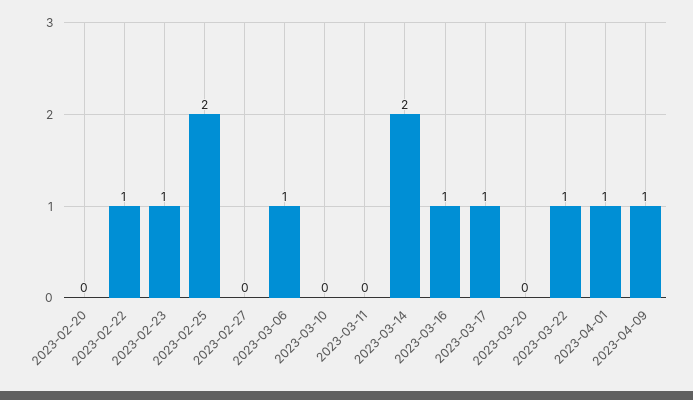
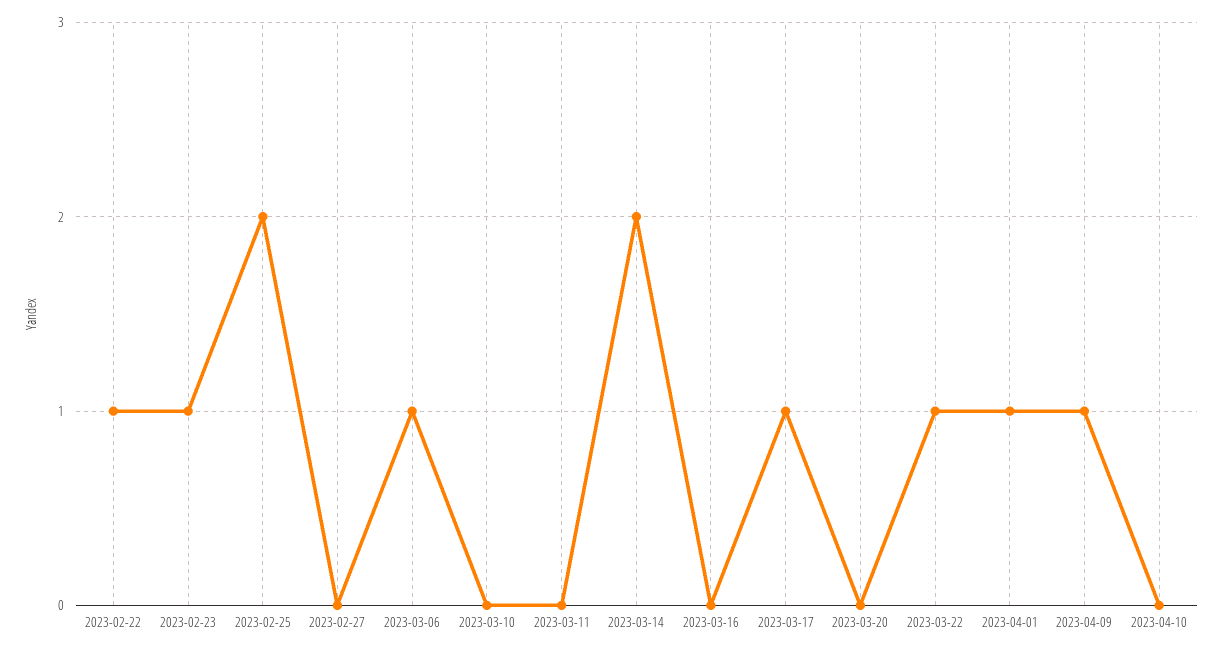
2023-02-20: 0 -> none
2023-03-16: 1 -> 0
2023-04-10: none -> 0

